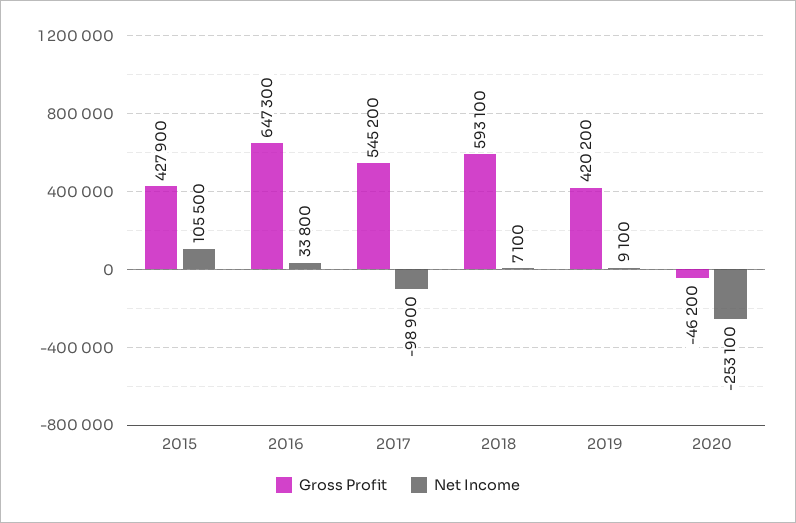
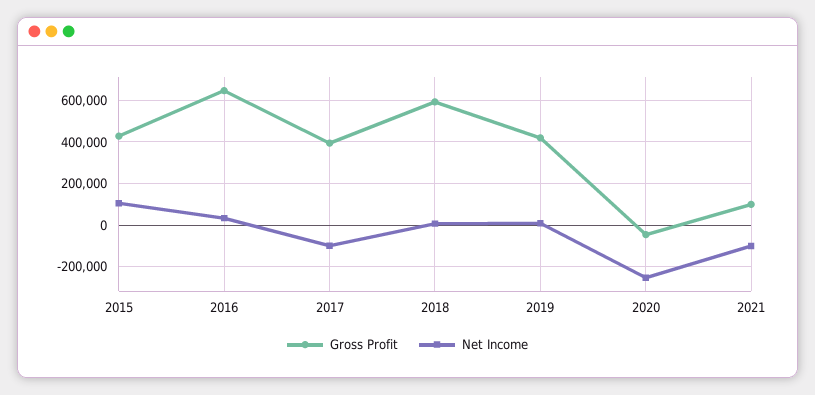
Gross Profit, 2017: 545200 -> 400000
Gross Profit, 2021: none -> 100000
Net Income, 2021: none -> -100000

